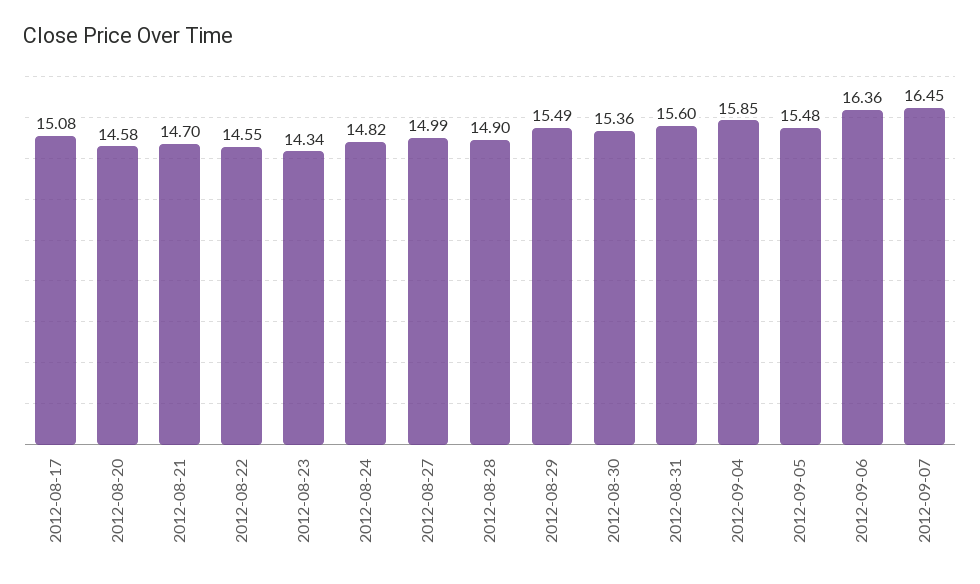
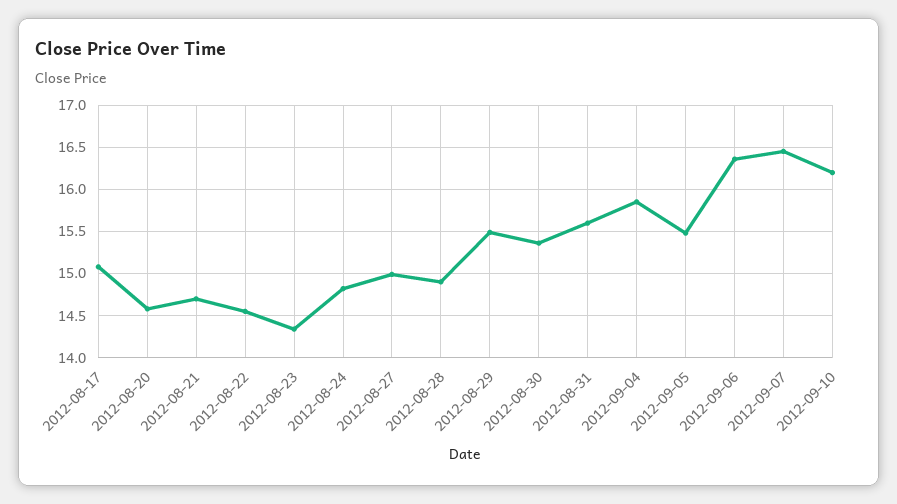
2012-09-10: none -> 16.2

